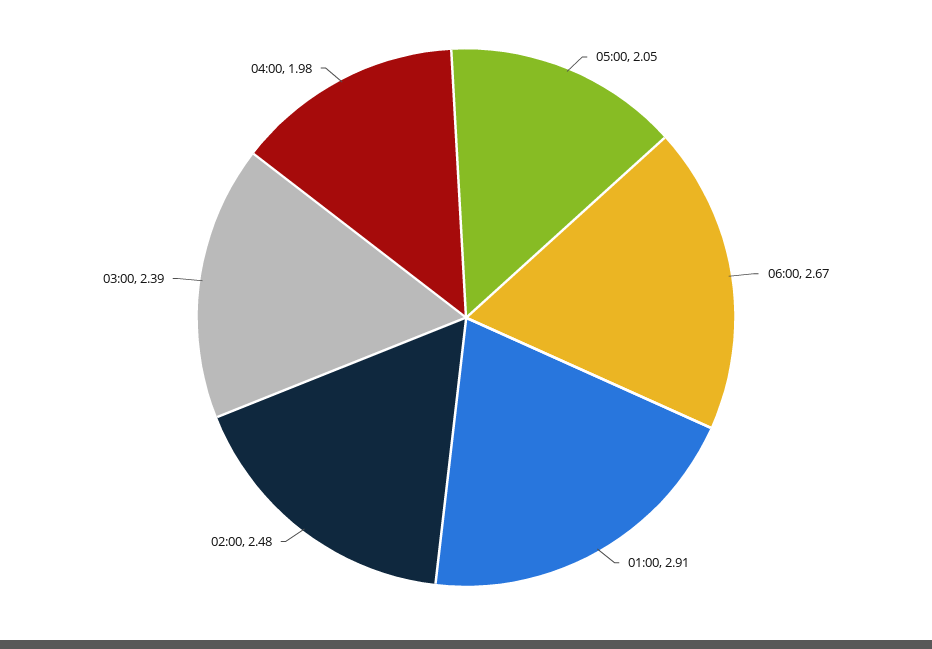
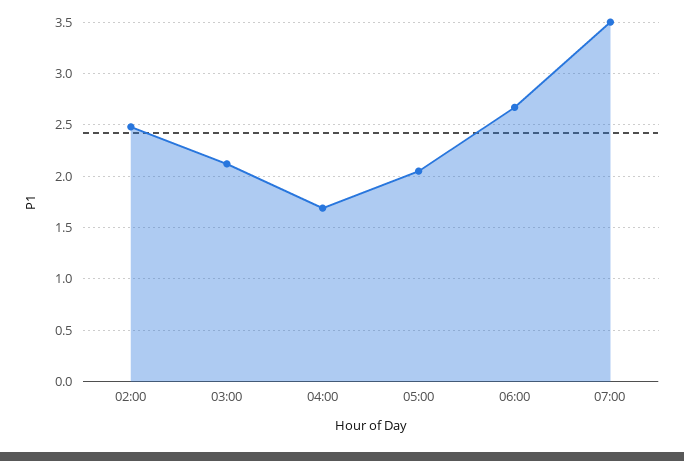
01:00: 2.91 -> none
03:00: 2.39 -> 2.1
04:00: 1.98 -> 1.7
07:00: none -> 3.5

